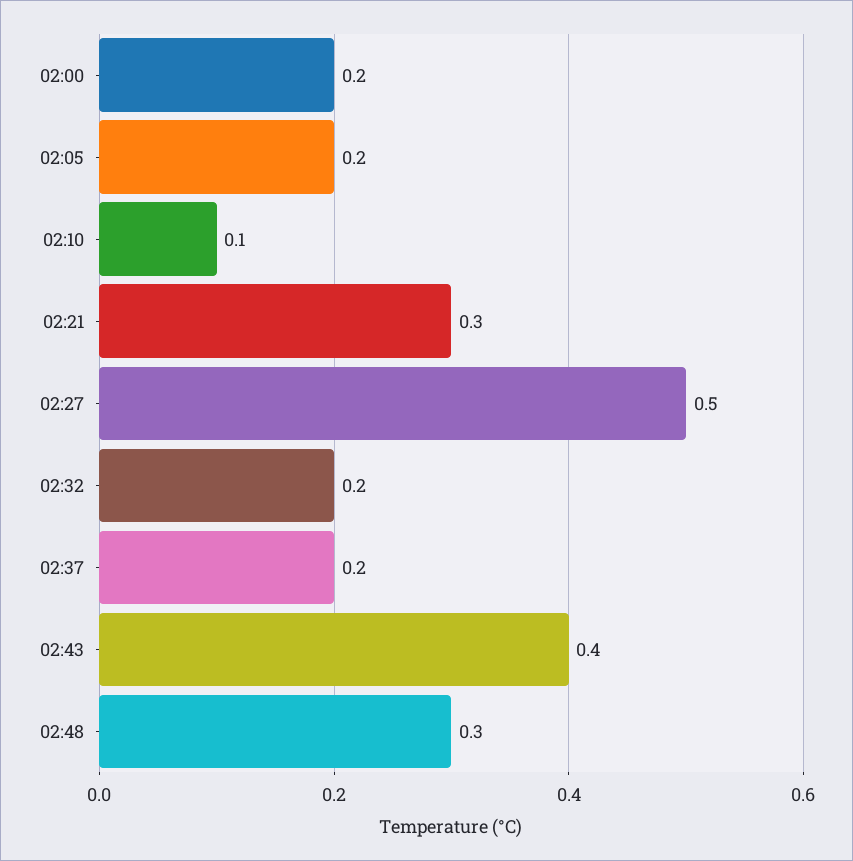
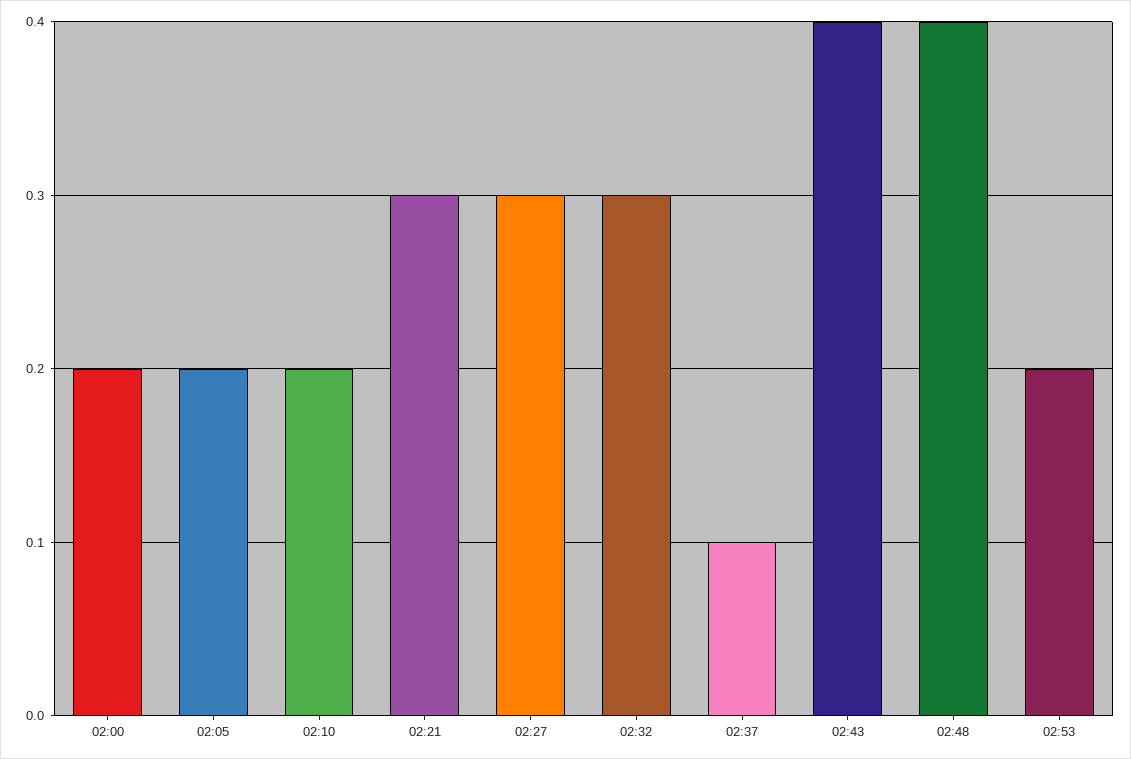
02:10: 0.1 -> 0.2
02:27: 0.5 -> 0.3
02:32: 0.2 -> 0.3
02:37: 0.2 -> 0.1
02:48: 0.3 -> 0.4
02:53: none -> 0.2

